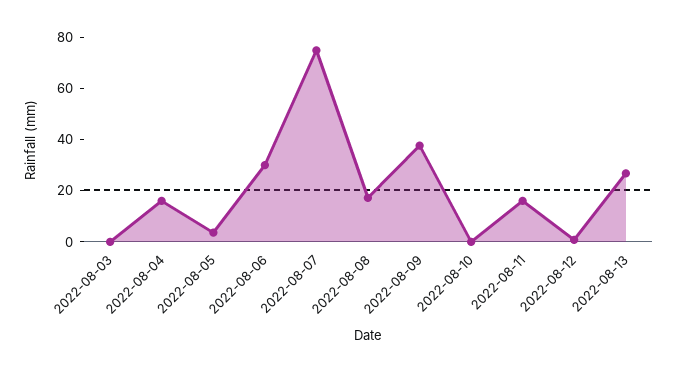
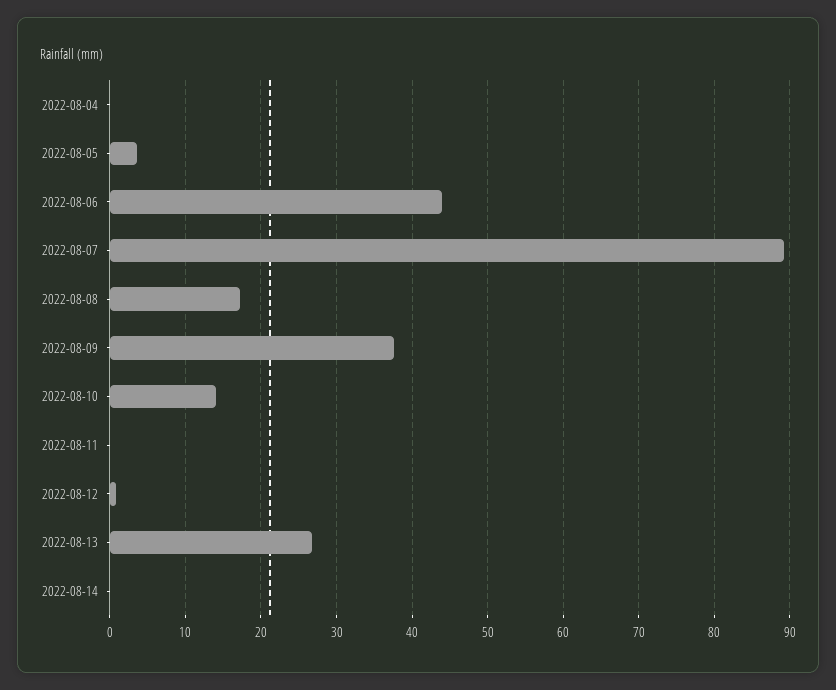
2022-08-03: 0 -> none
2022-08-04: 15 -> 0
2022-08-06: 30 -> 44
2022-08-07: 75 -> 89
2022-08-10: 0 -> 14
2022-08-11: 15 -> 0
2022-08-14: none -> 0

